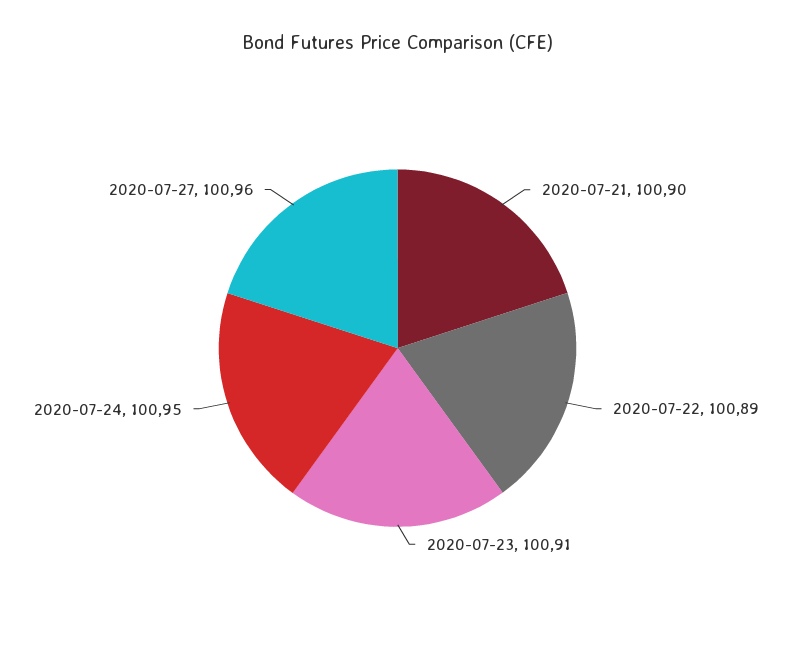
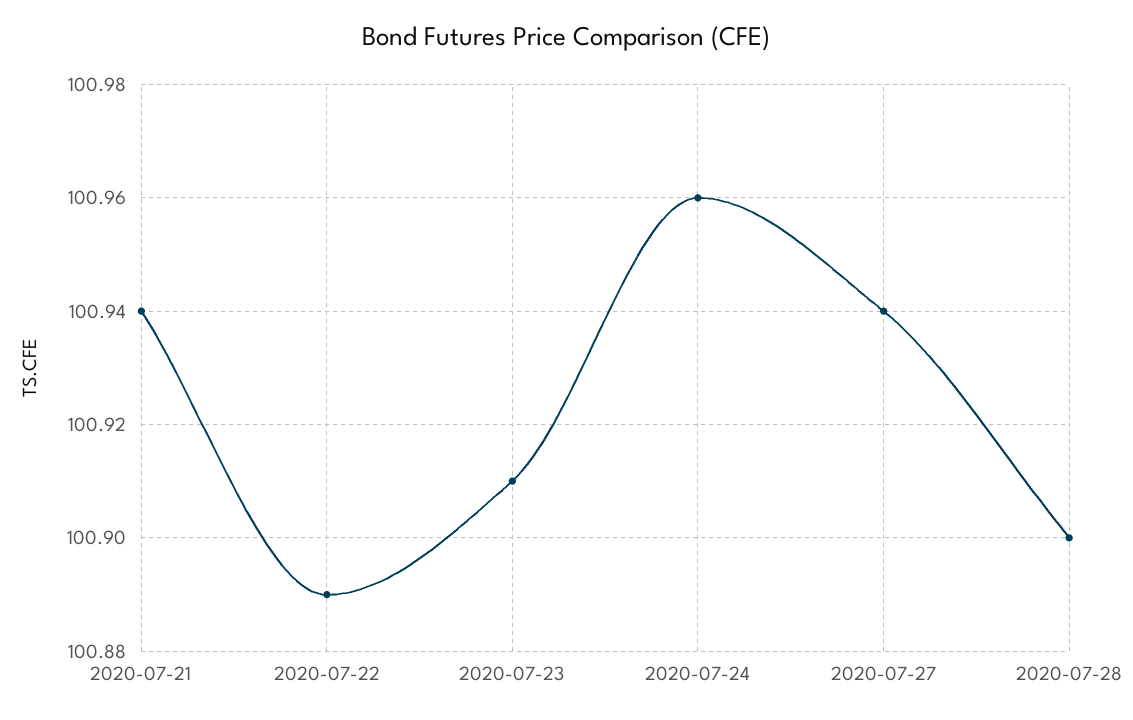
2020-07-21: 100.9 -> 100.94
2020-07-24: 100.95 -> 100.96
2020-07-27: 100.96 -> 100.94
2020-07-28: none -> 100.9

